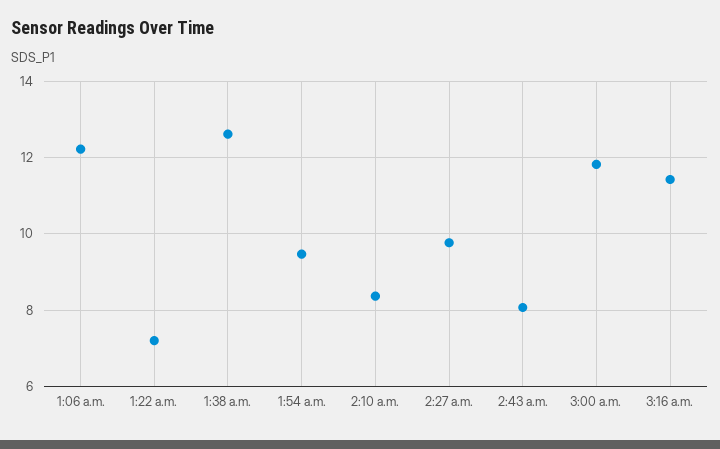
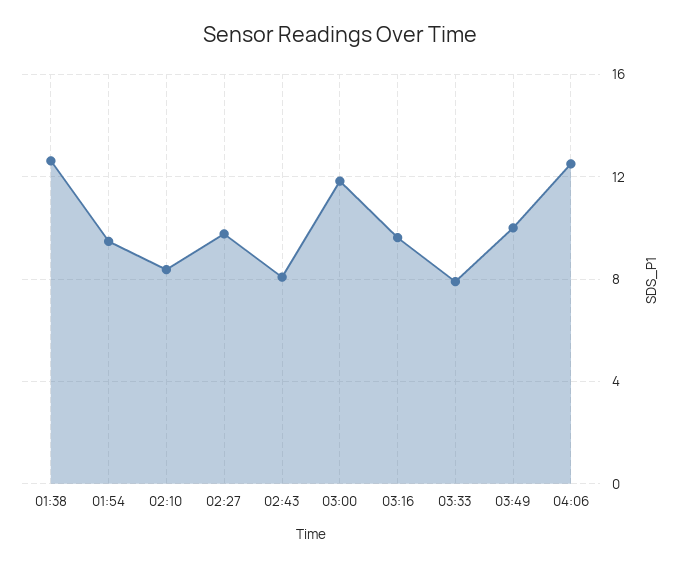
1:06 a.m.: 12.2 -> none
1:22 a.m.: 7.2 -> none
3:16 a.m.: 11.4 -> 9.5
03:33: none -> 8
03:49: none -> 10
04:06: none -> 12.5

